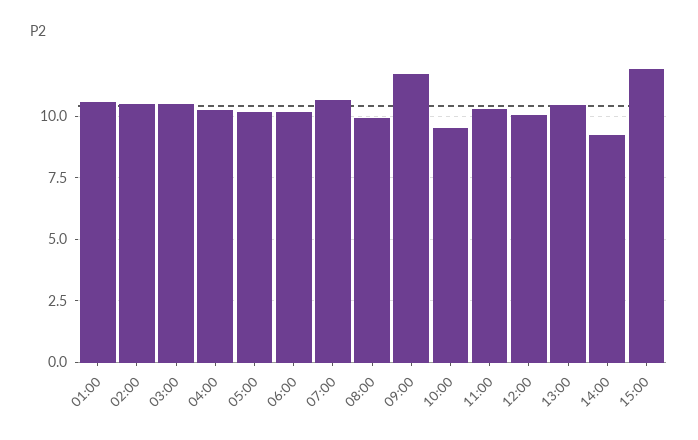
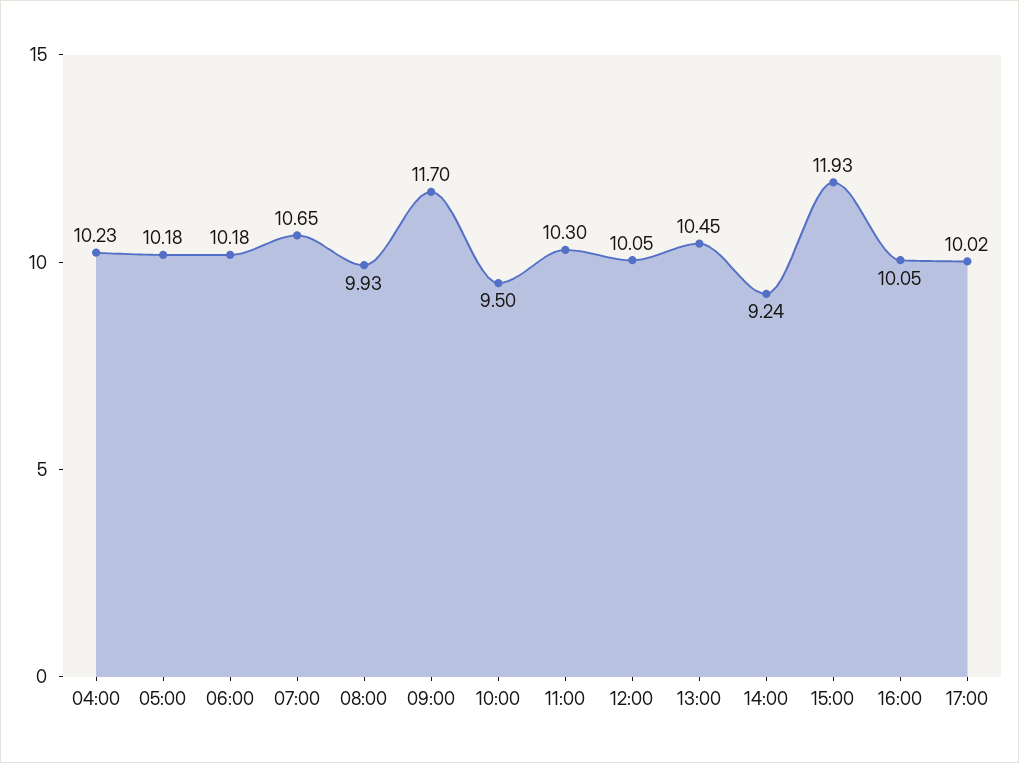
01:00: 10.5 -> none
02:00: 10.5 -> none
03:00: 10.5 -> none
16:00: none -> 10.05
17:00: none -> 10.02

